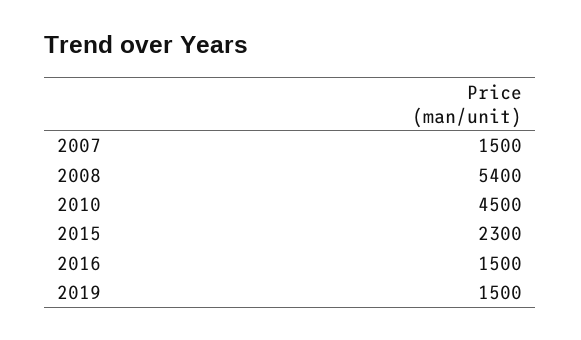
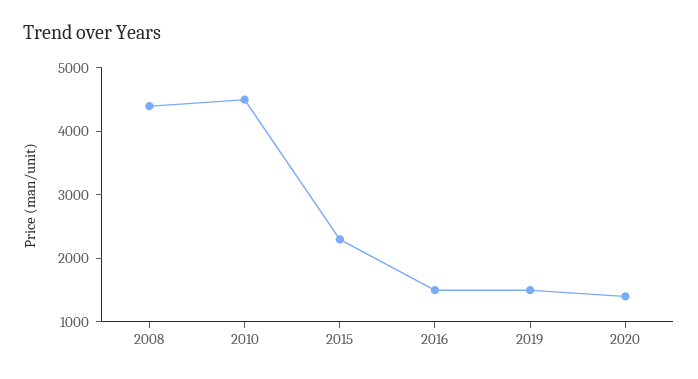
2007: 1500 -> none
2008: 5400 -> 4400
2020: none -> 1400

